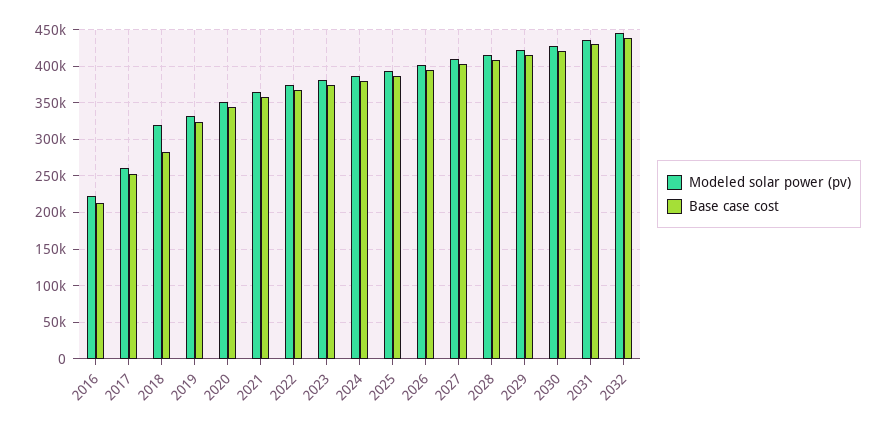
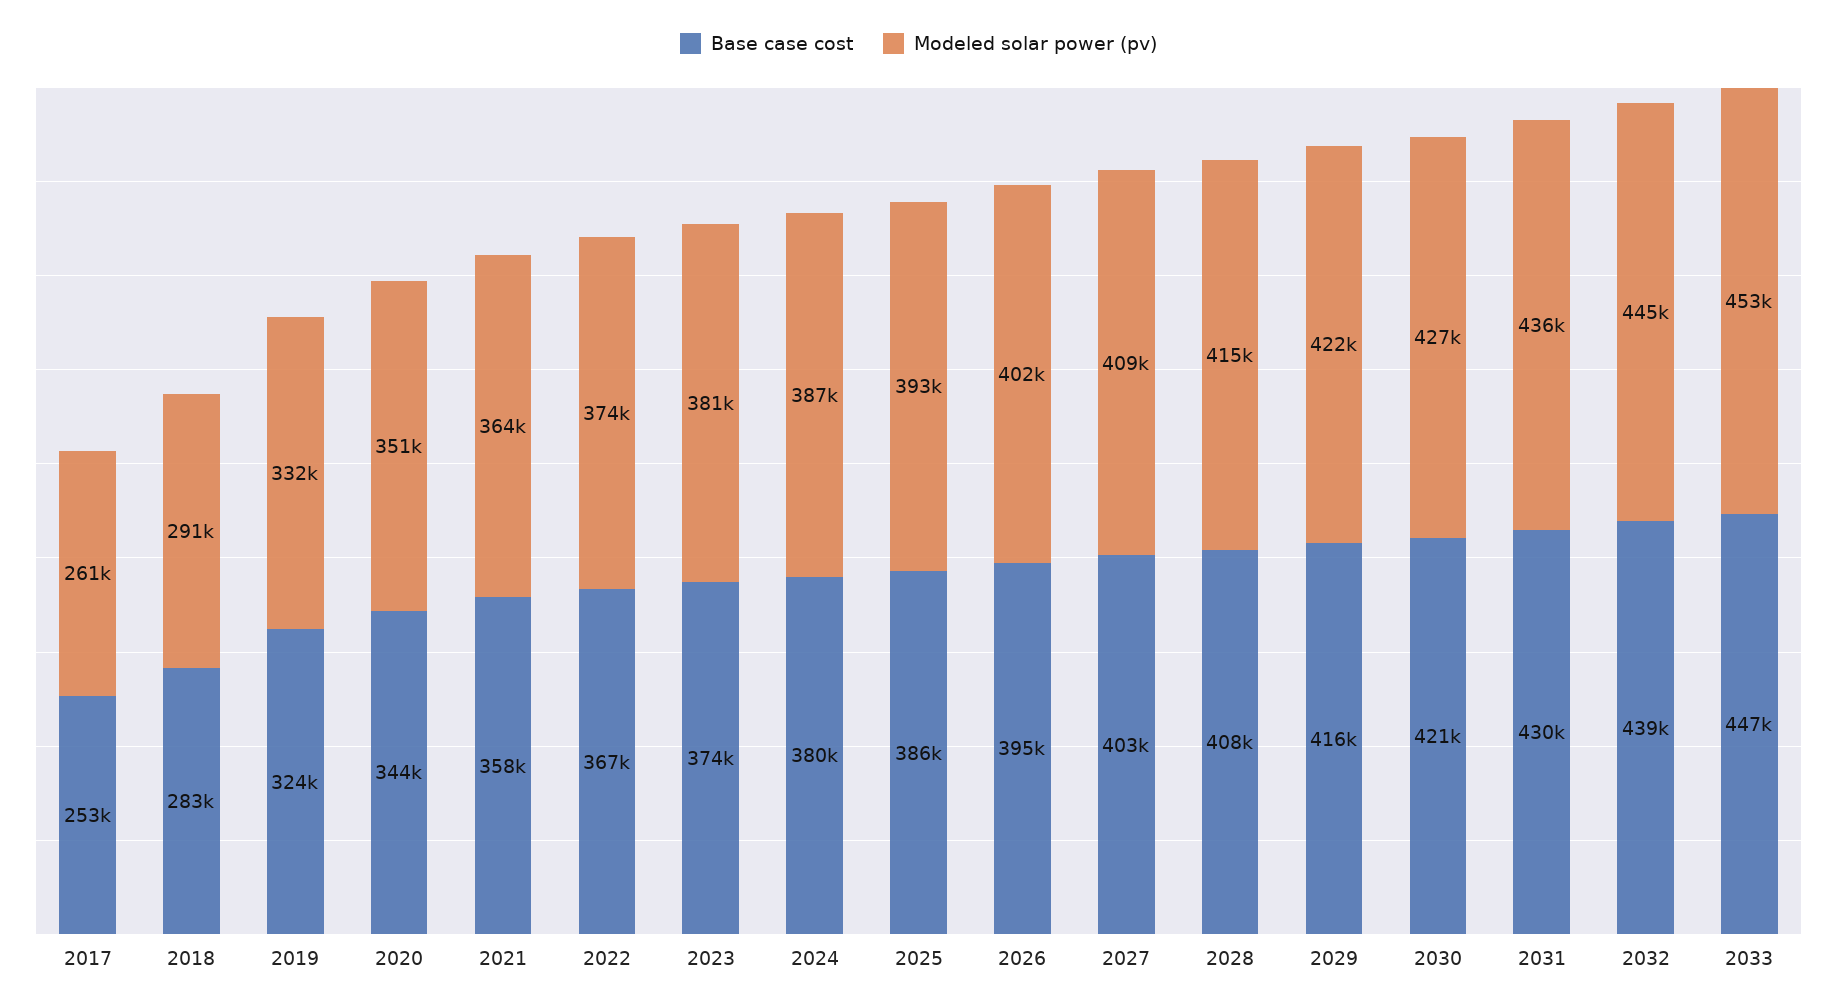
Modeled solar power (pv), 2016: 220000 -> none
Base case cost, 2016: 210000 -> none
Modeled solar power (pv), 2018: 320000 -> 291000
Base case cost, 2033: none -> 447000
Modeled solar power (pv), 2033: none -> 453000

